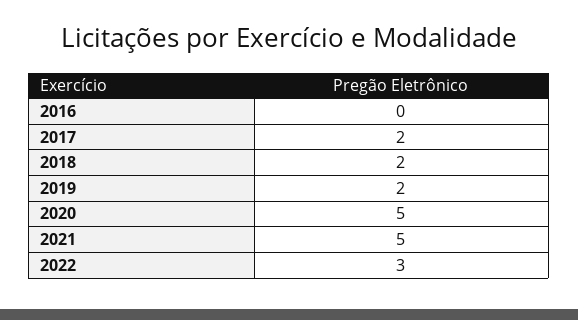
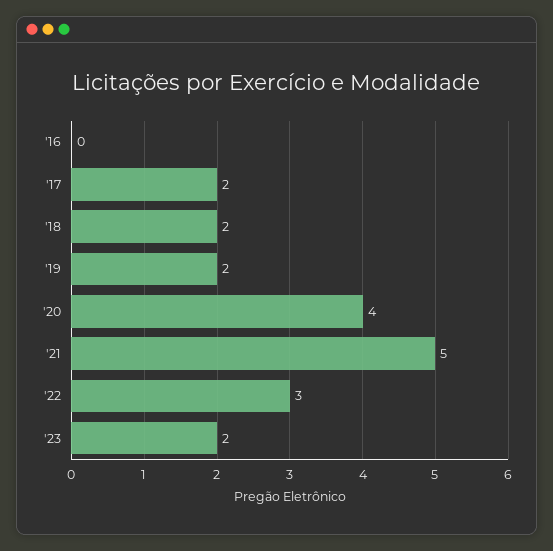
2020: 5 -> 4
'23: none -> 2

